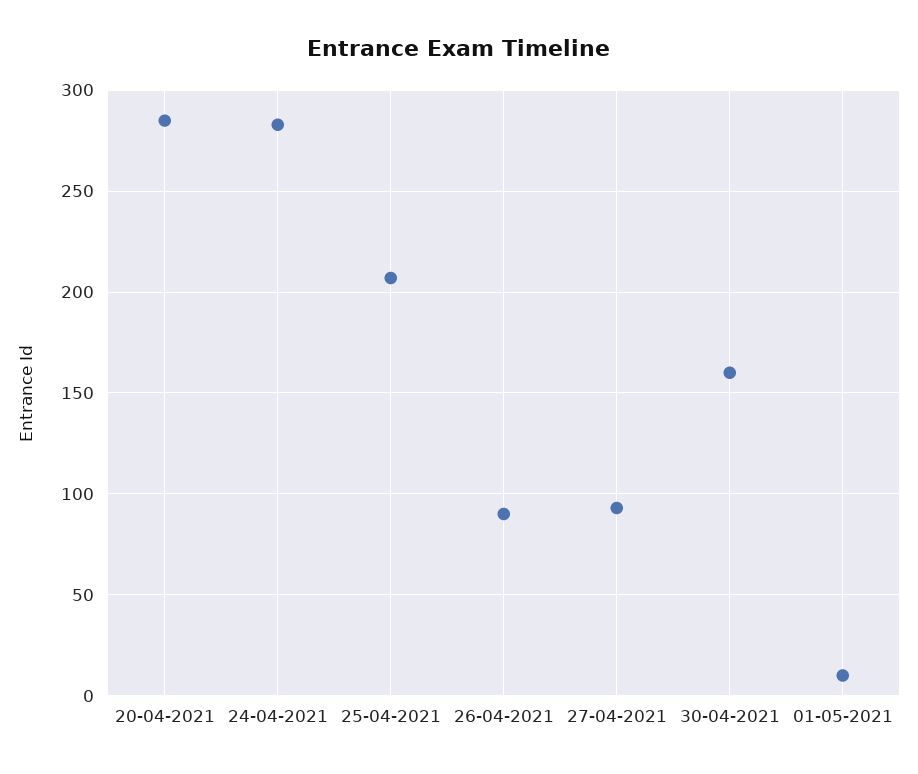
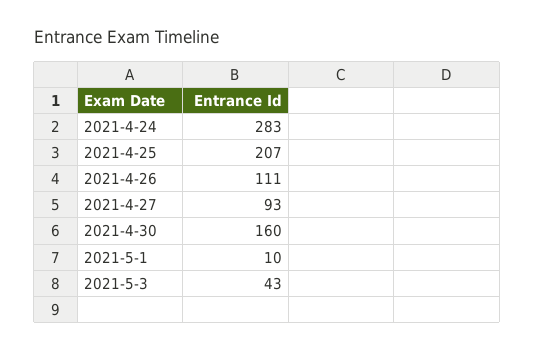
20-04-2021: 285 -> none
26-04-2021: 90 -> 111
2021-5-3: none -> 43

